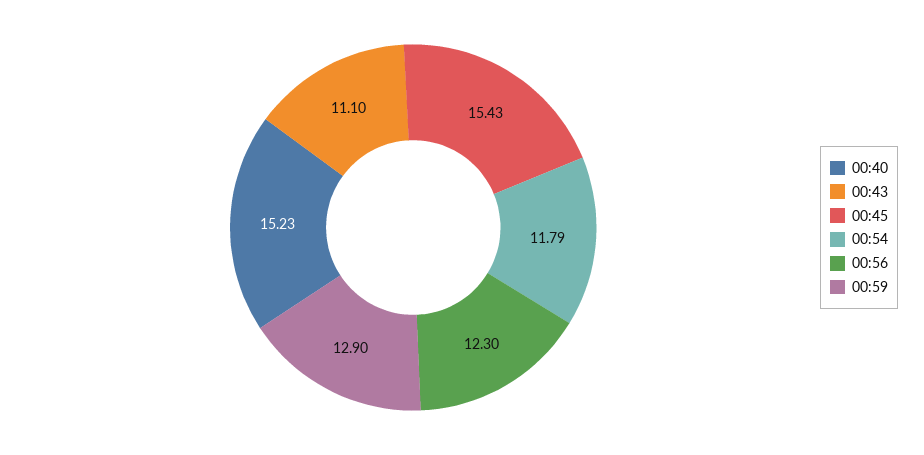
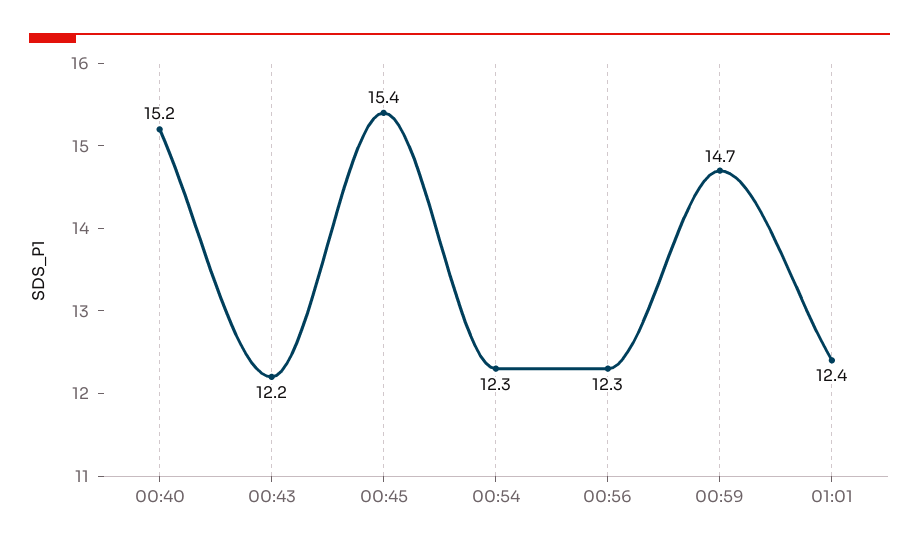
00:43: 11.1 -> 12.2
00:54: 11.79 -> 12.3
00:59: 12.9 -> 14.7
01:01: none -> 12.4

